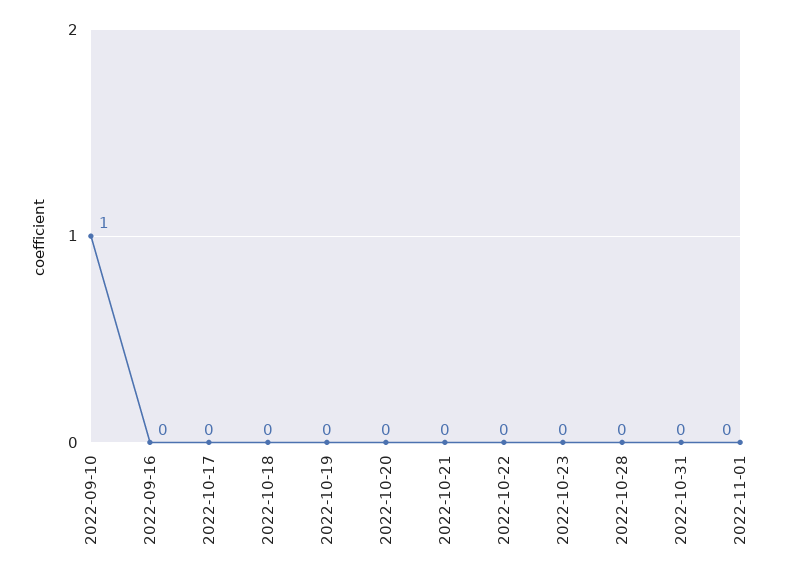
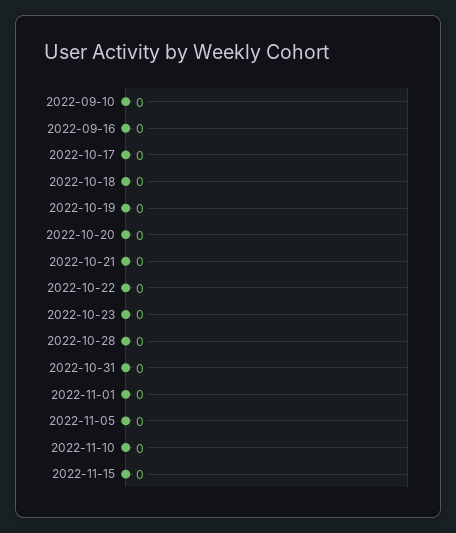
2022-09-10: 1 -> 0
2022-11-05: none -> 0
2022-11-10: none -> 0
2022-11-15: none -> 0

